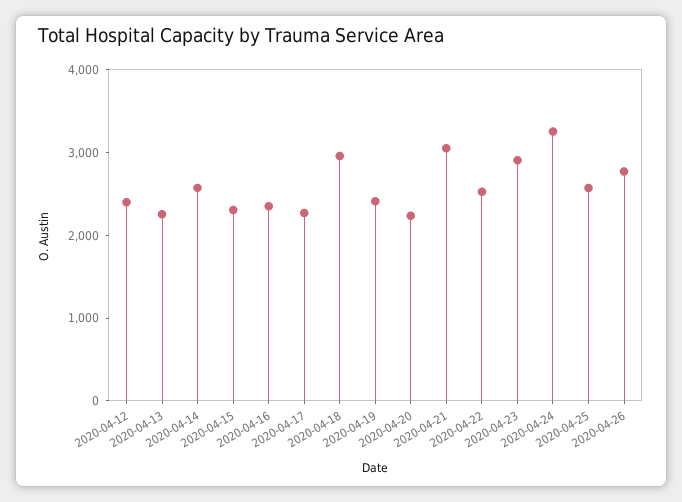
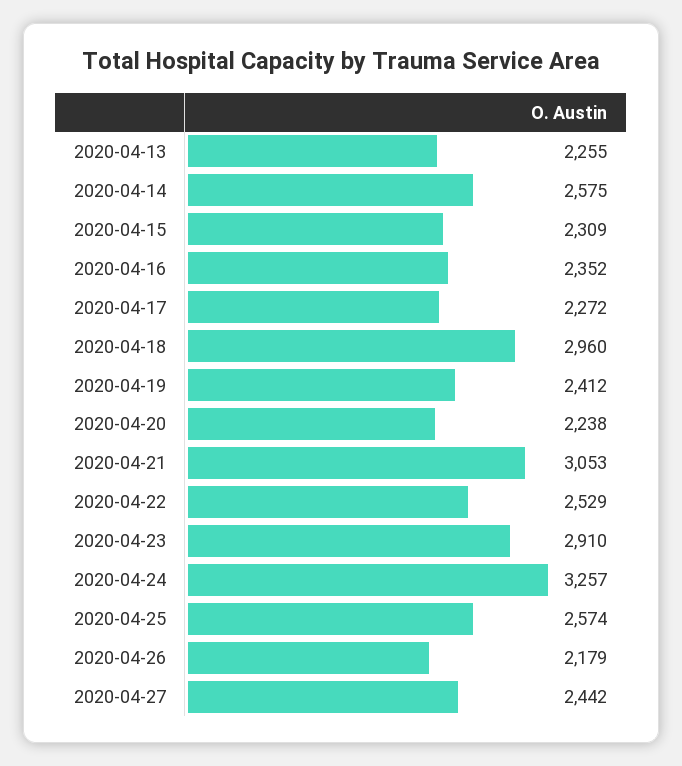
2020-04-12: 2400 -> none
2020-04-26: 2800 -> 2179
2020-04-27: none -> 2442

